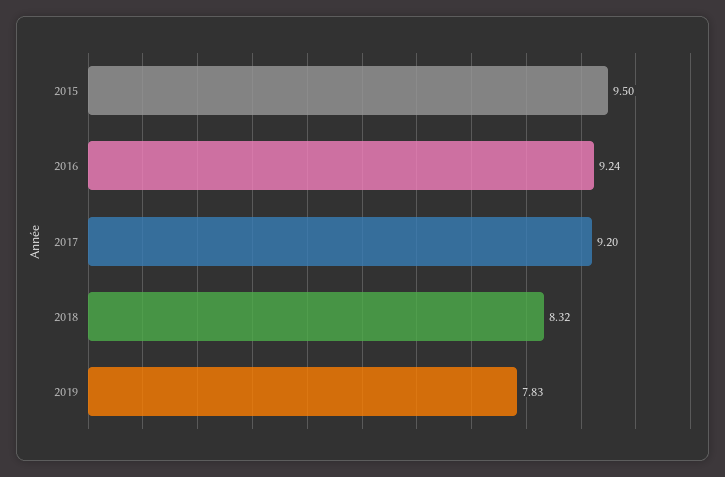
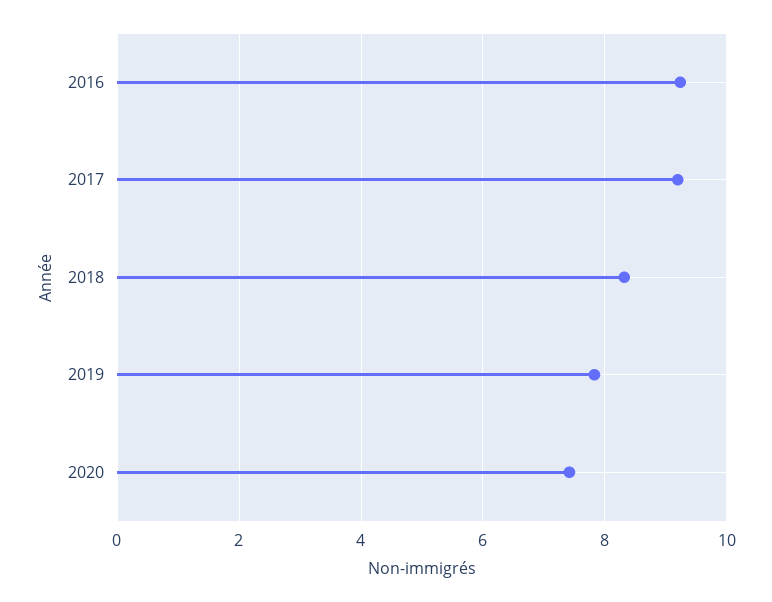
2015: 9.5 -> none
2020: none -> 7.4

